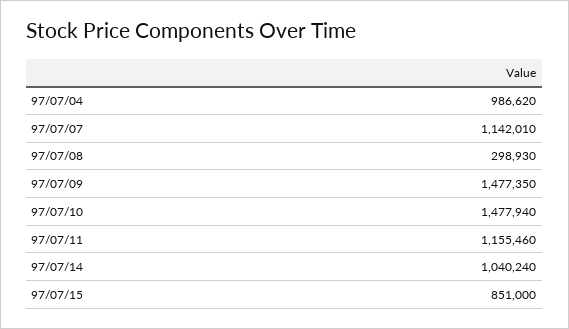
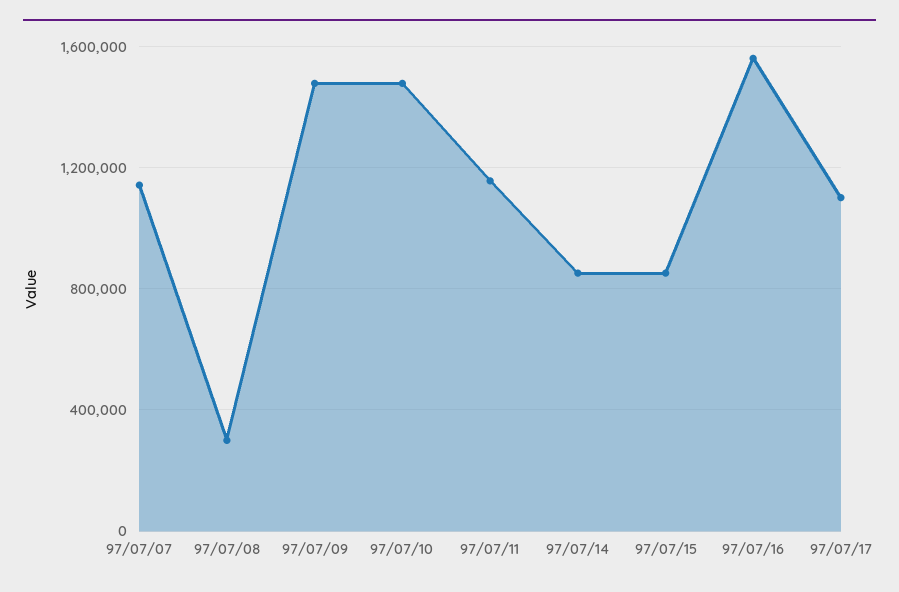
97/07/04: 986620 -> none
97/07/14: 1040240 -> 850000
97/07/16: none -> 1550000
97/07/17: none -> 1100000

